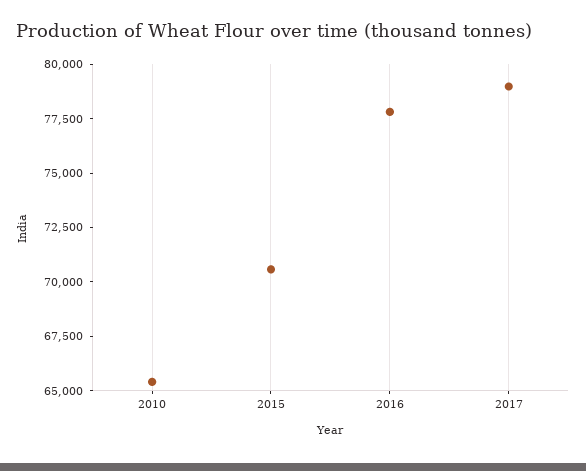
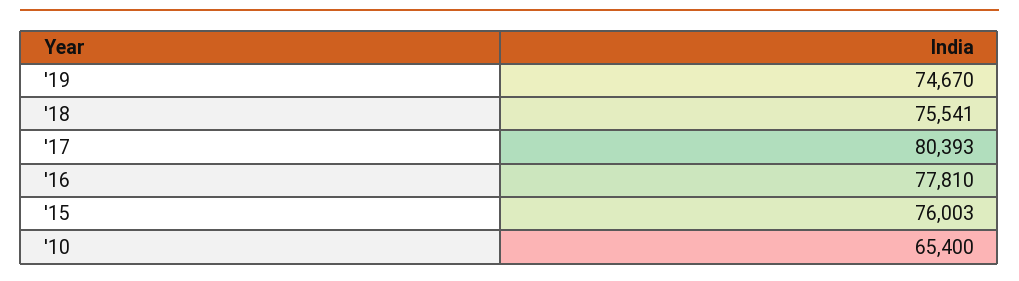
2015: 70500 -> 76003
2017: 79000 -> 80393
'19: none -> 74670
'18: none -> 75541

